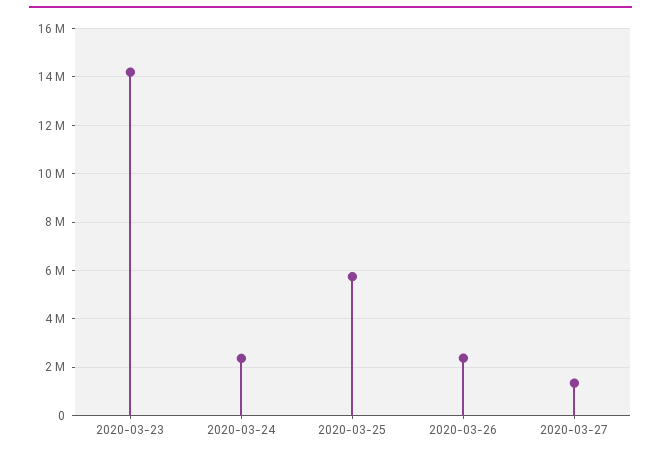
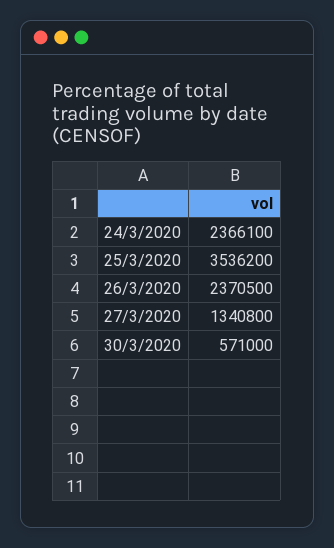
2020-03-23: 14250000 -> none
2020-03-25: 5750000 -> 3536200
30/3/2020: none -> 571000

